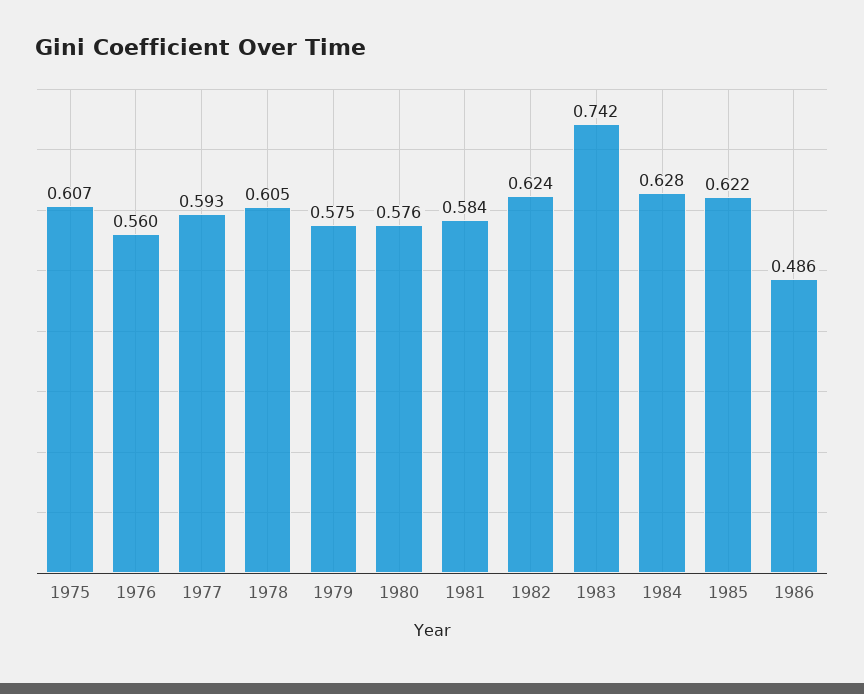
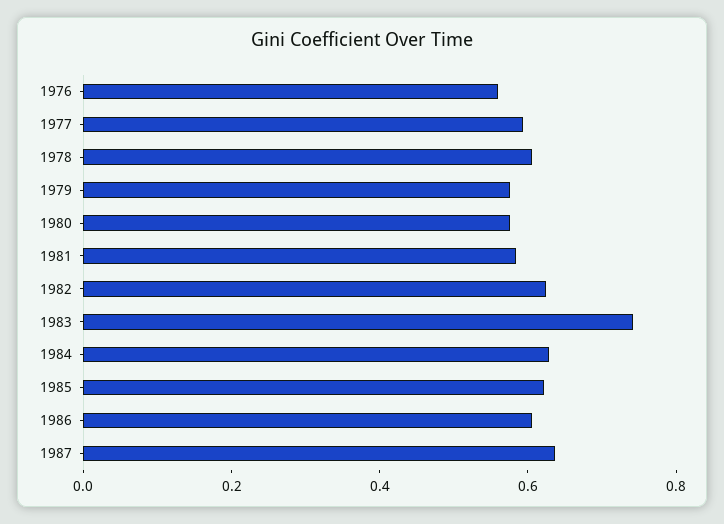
1975: 0.607 -> none
1986: 0.486 -> 0.6
1987: none -> 0.65

